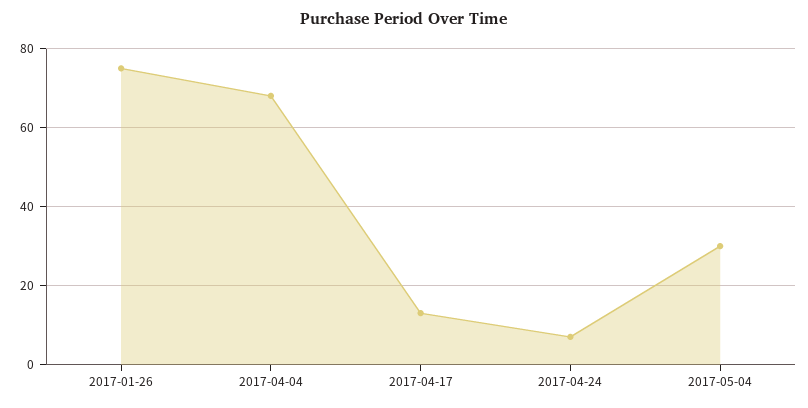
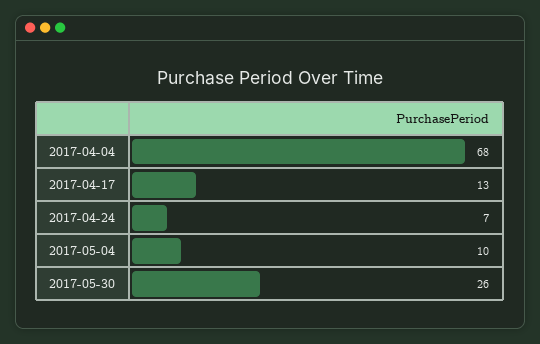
2017-01-26: 75 -> none
2017-05-04: 30 -> 10
2017-05-30: none -> 26

